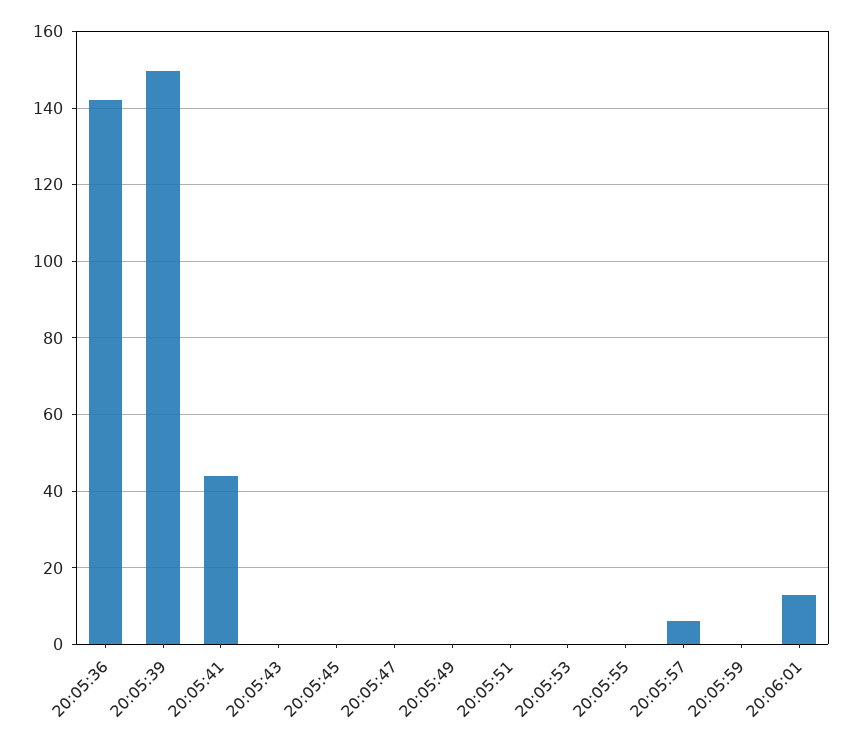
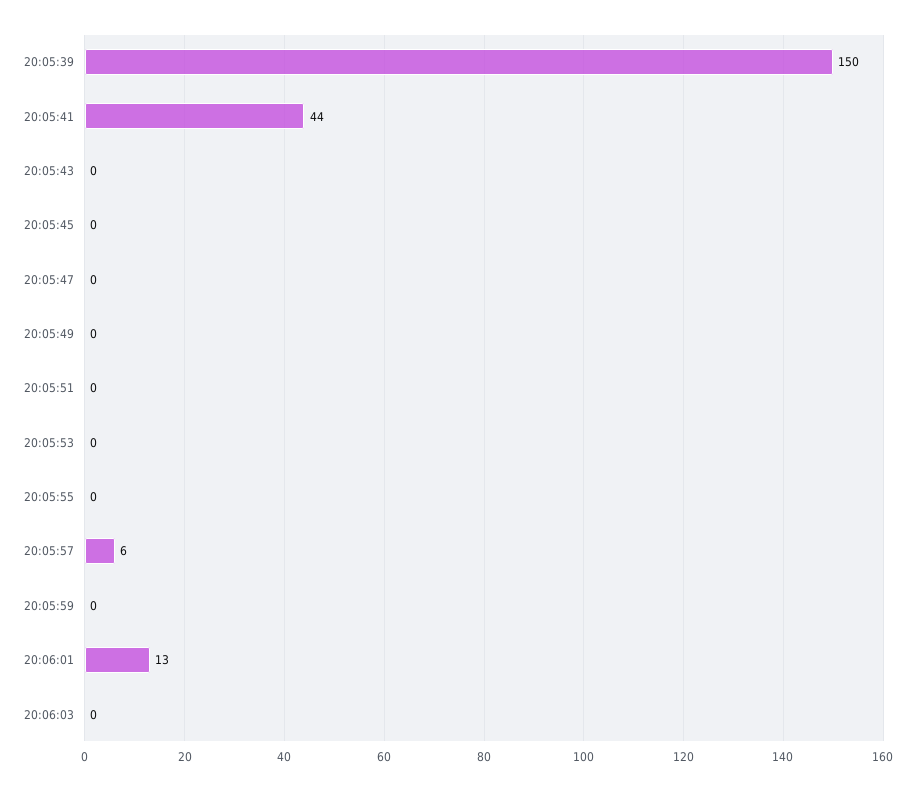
20:05:36: 142 -> none
20:06:03: none -> 0

